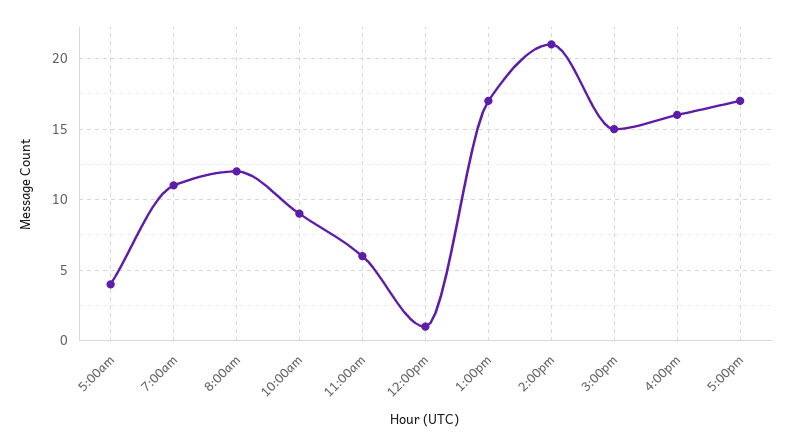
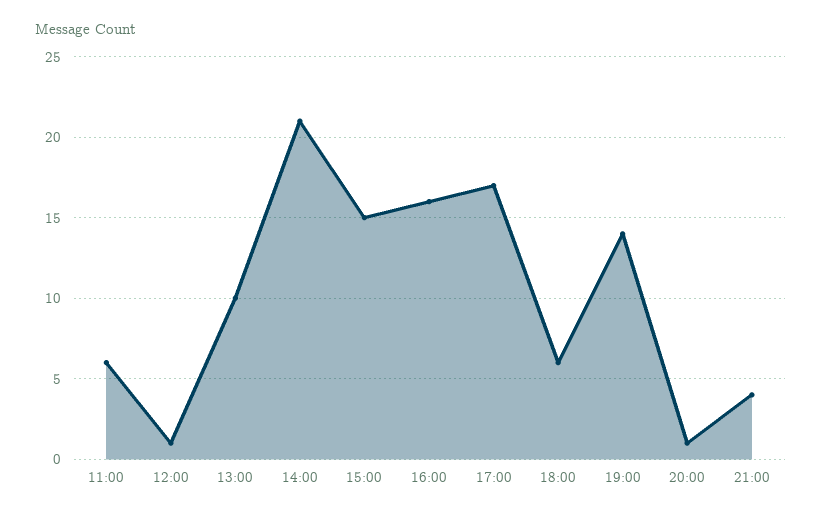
5:00am: 4 -> none
7:00am: 11 -> none
8:00am: 12 -> none
10:00am: 9 -> none
1:00pm: 17 -> 10
18:00: none -> 6
19:00: none -> 14
20:00: none -> 1
21:00: none -> 4

